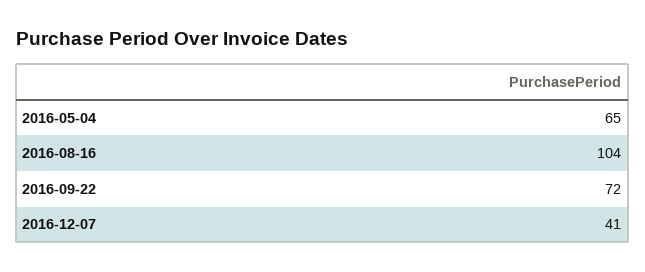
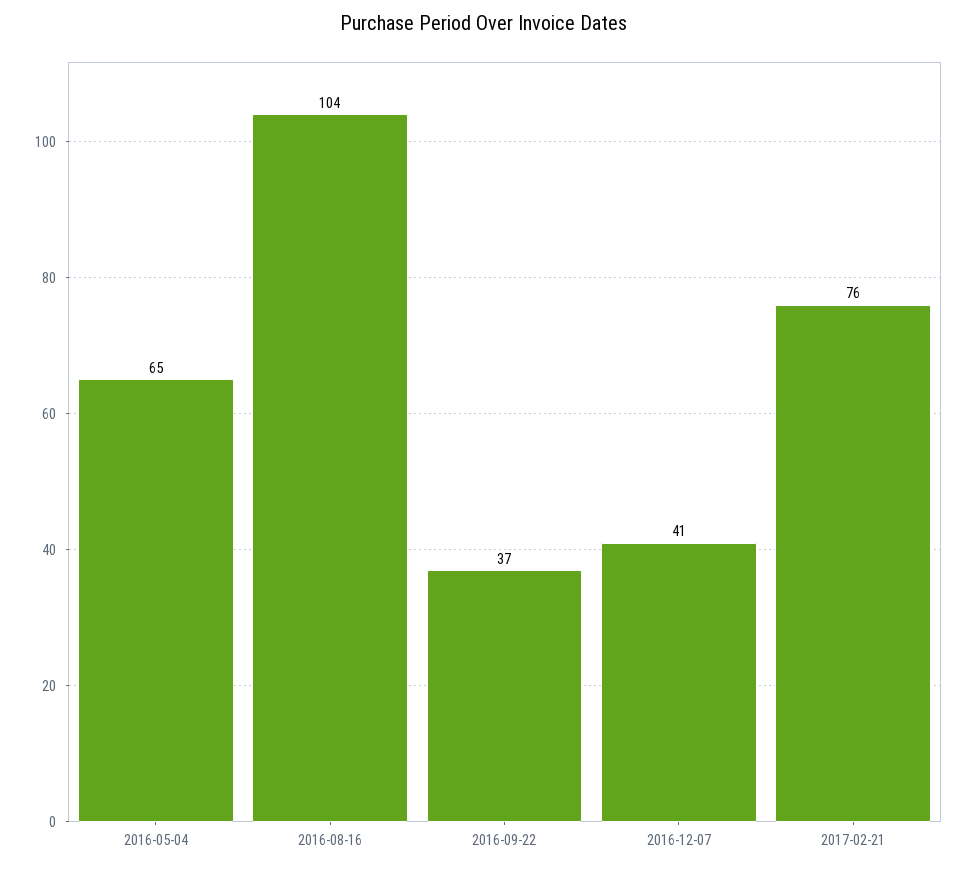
2016-09-22: 72 -> 37
2017-02-21: none -> 76

